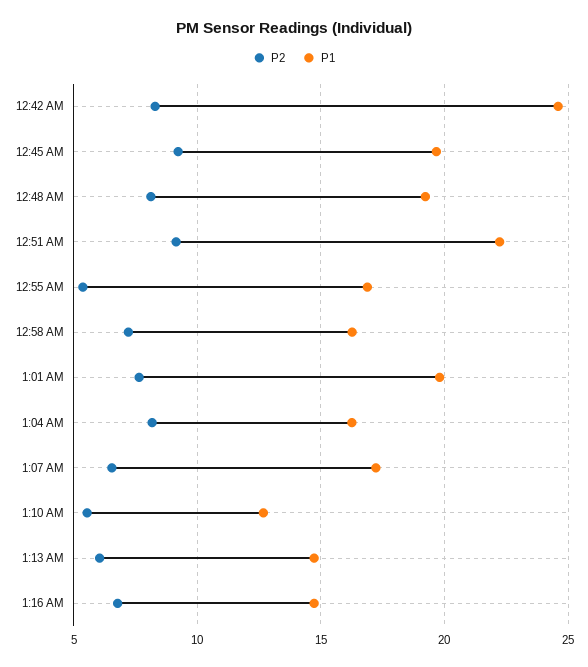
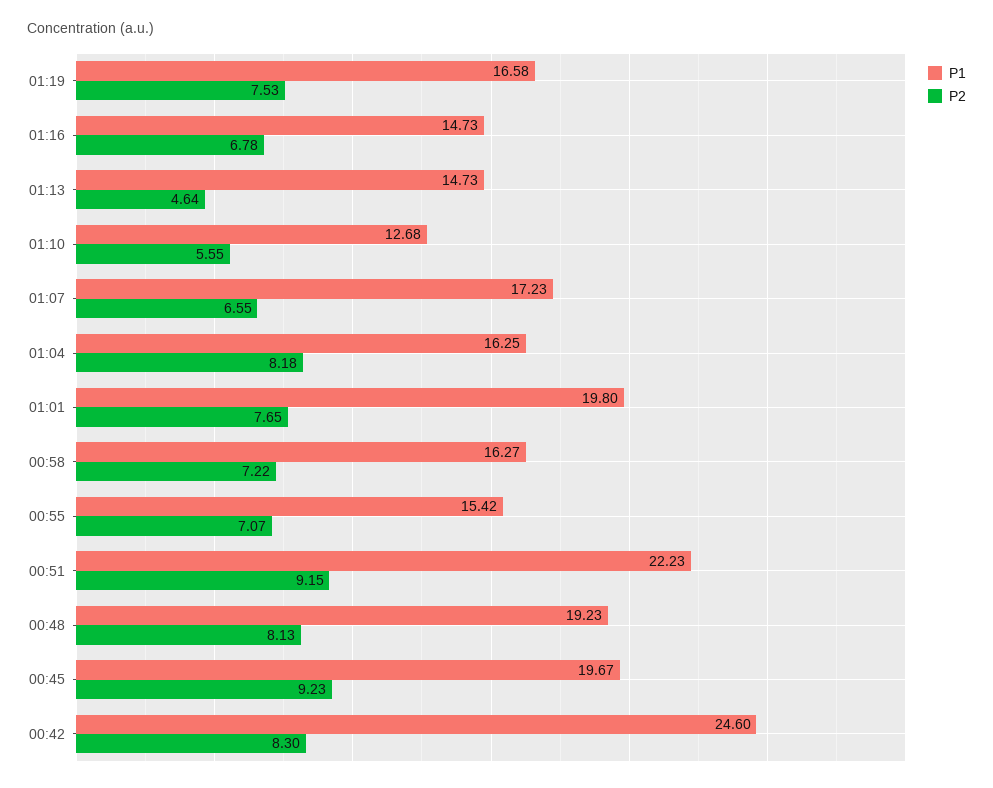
P2, 12:55 AM: 5.5 -> 7.07
P1, 12:55 AM: 17 -> 15.42
P2, 1:13 AM: 6 -> 4.64
P1, 01:19: none -> 16.58
P2, 01:19: none -> 7.53

